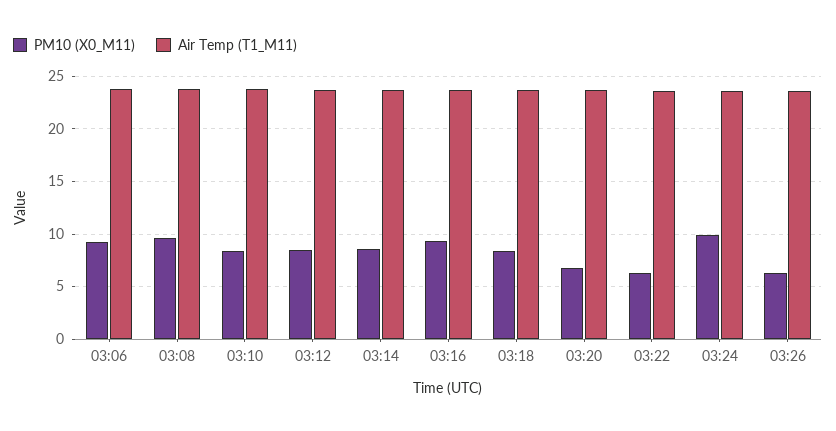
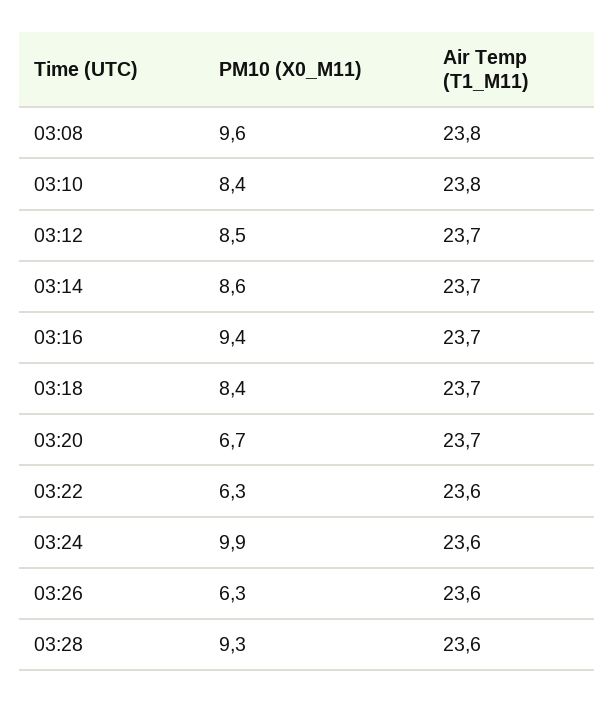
PM10 (X0_M11), 03:06: 9 -> none
Air Temp (T1_M11), 03:06: 24 -> none
PM10 (X0_M11), 03:28: none -> 9.3
Air Temp (T1_M11), 03:28: none -> 23.6

